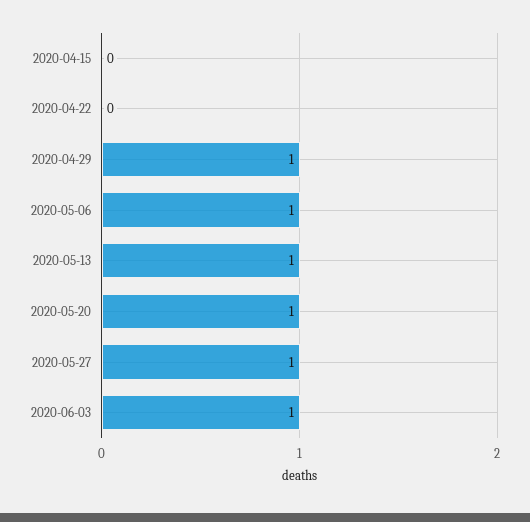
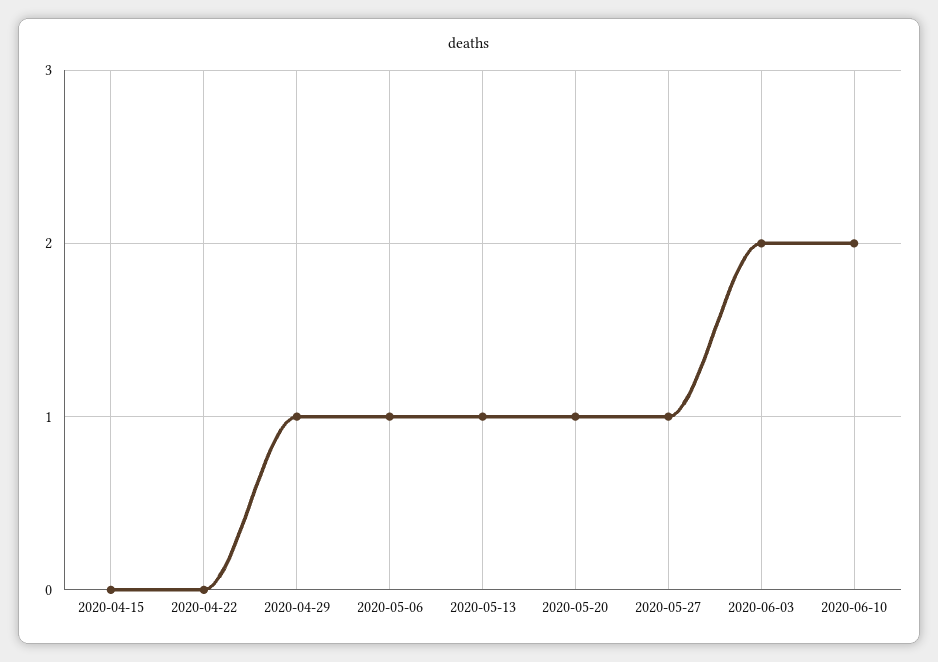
2020-06-03: 1 -> 2
2020-06-10: none -> 2

